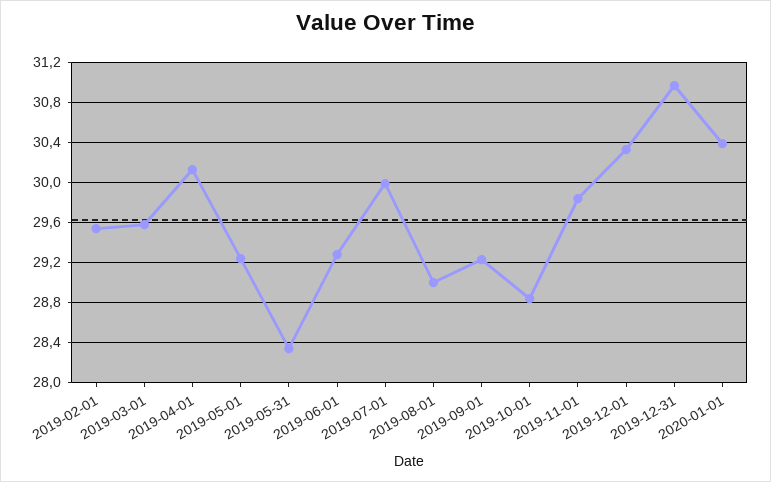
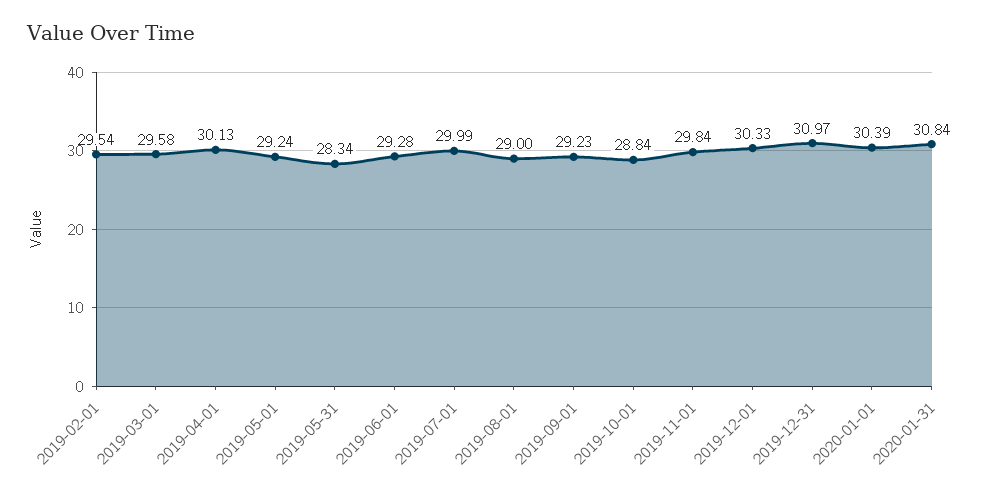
2020-01-31: none -> 30.84

